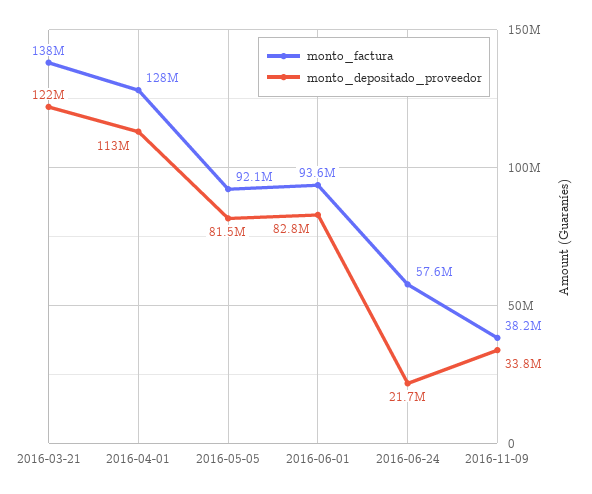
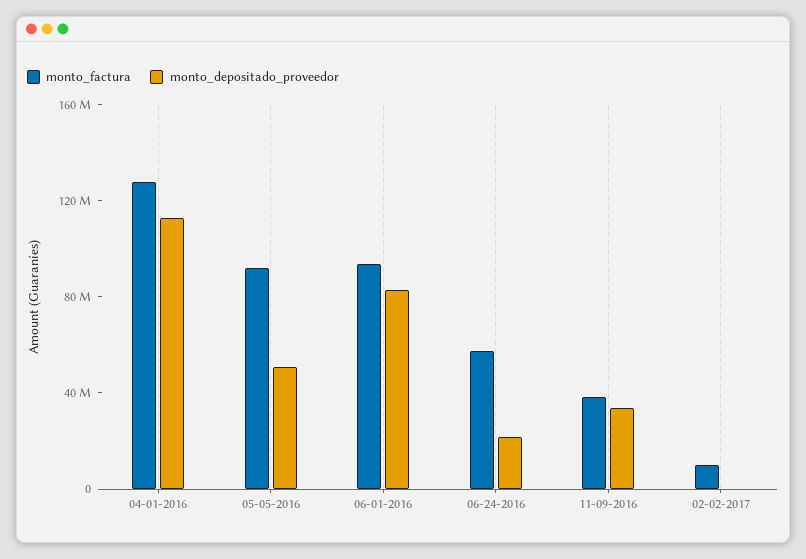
monto_factura, 2016-03-21: 138000000 -> none
monto_depositado_proveedor, 2016-03-21: 122000000 -> none
monto_depositado_proveedor, 2016-05-05: 81500000 -> 50000000
monto_factura, 02-02-2017: none -> 10000000
monto_depositado_proveedor, 02-02-2017: none -> 0

